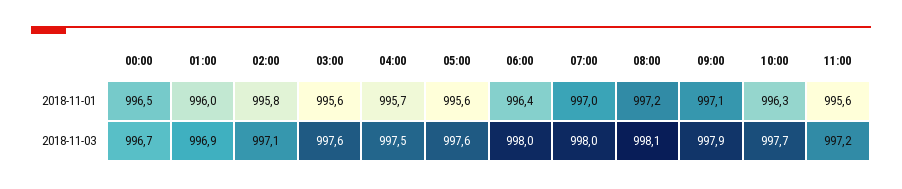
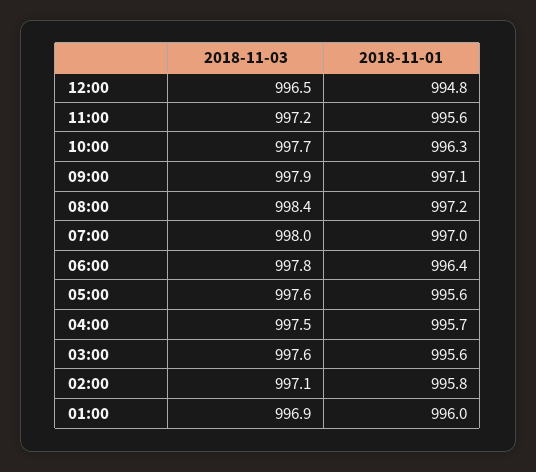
00:00, 2018-11-01: 996.5 -> none
00:00, 2018-11-03: 996.7 -> none
06:00, 2018-11-03: 998 -> 997.8
08:00, 2018-11-03: 998.1 -> 998.4
12:00, 2018-11-03: none -> 996.5
12:00, 2018-11-01: none -> 994.8

